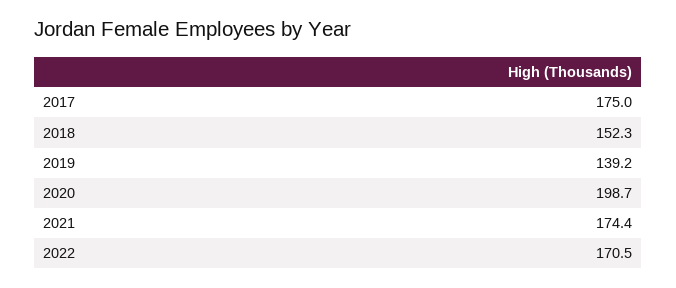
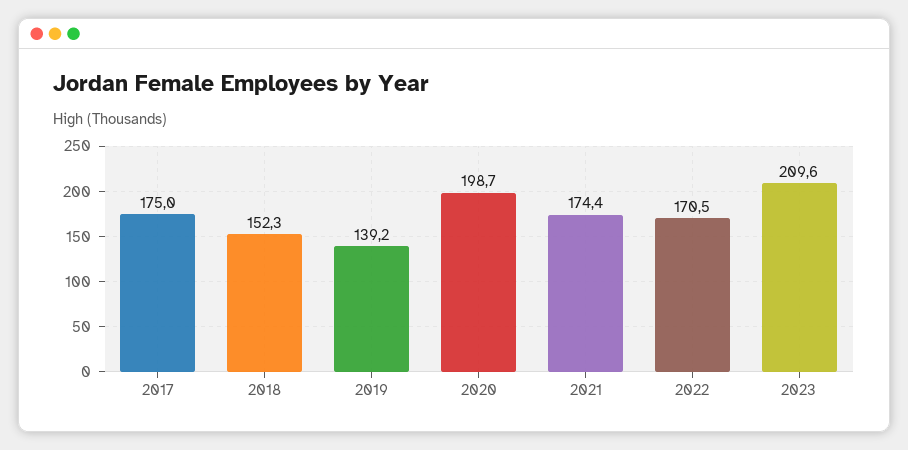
2023: none -> 209.6

